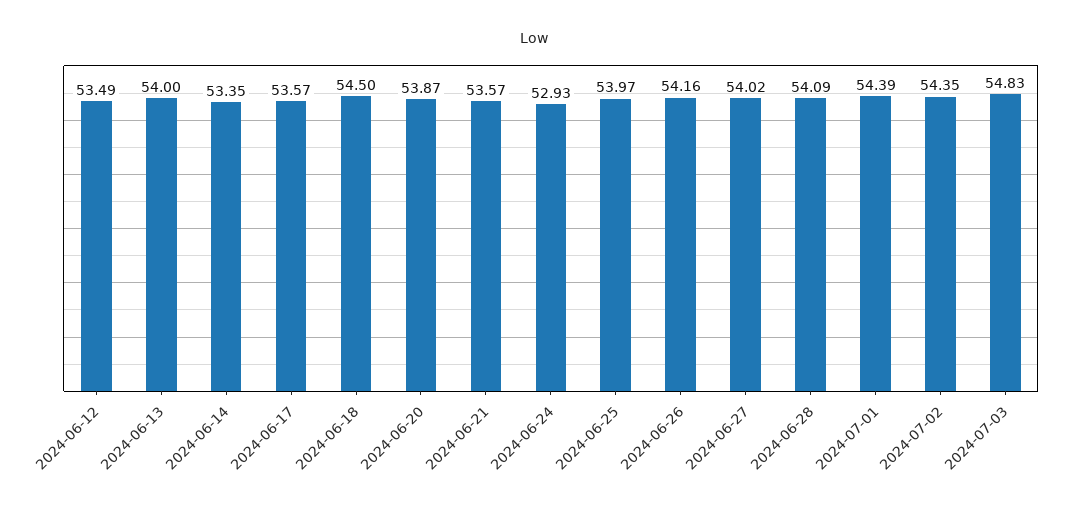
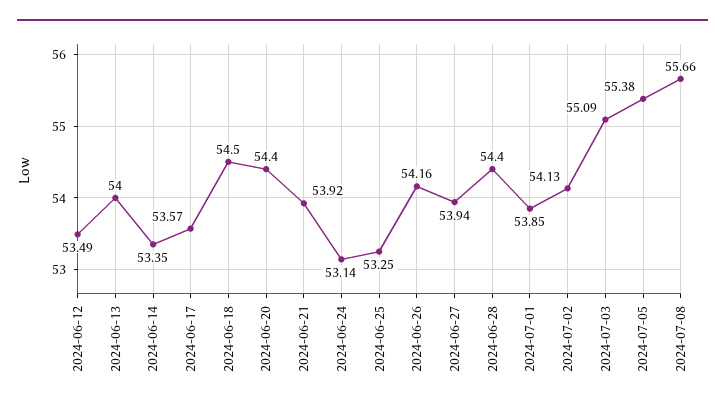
2024-06-20: 53.87 -> 54.4
2024-06-21: 53.57 -> 53.92
2024-06-24: 52.93 -> 53.14
2024-06-25: 53.97 -> 53.25
2024-06-27: 54.02 -> 53.94
2024-06-28: 54.09 -> 54.4
2024-07-01: 54.39 -> 53.85
2024-07-02: 54.35 -> 54.13
2024-07-03: 54.83 -> 55.09
2024-07-05: none -> 55.38
2024-07-08: none -> 55.66

